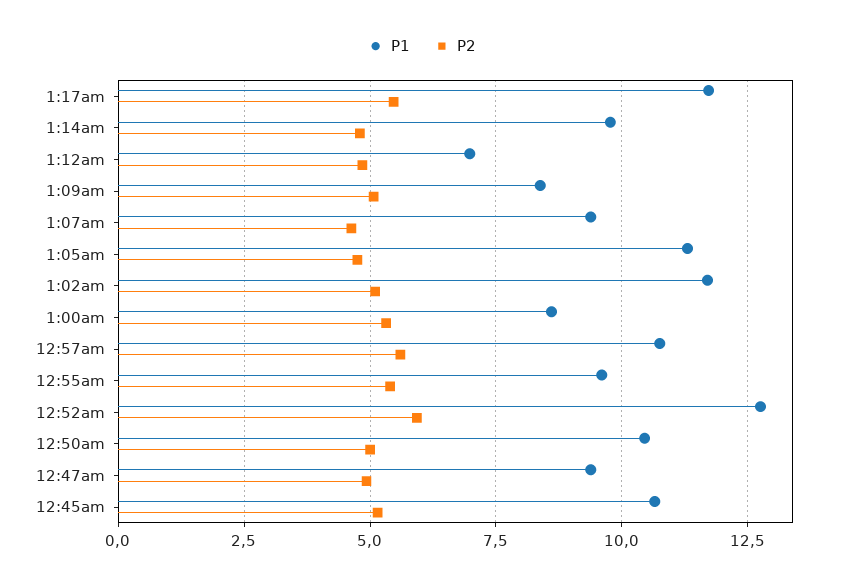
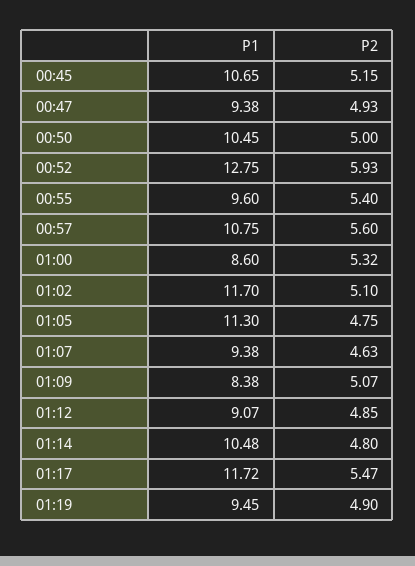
P1, 1:14am: 9.75 -> 10.48
P1, 1:12am: 7 -> 9.07
P1, 01:19: none -> 9.45
P2, 01:19: none -> 4.9

